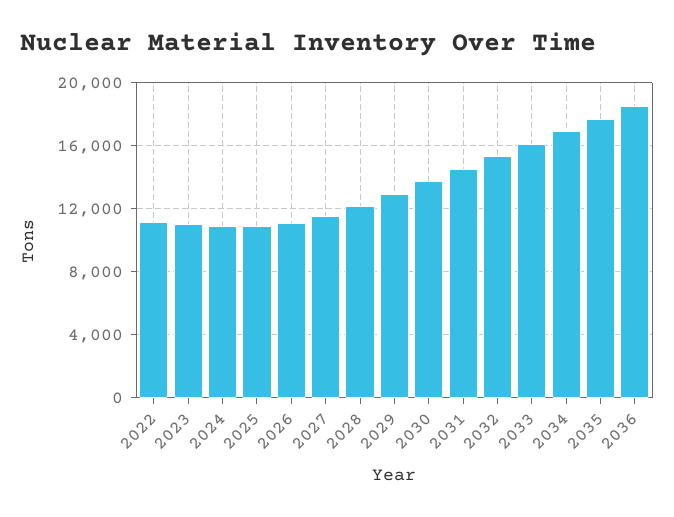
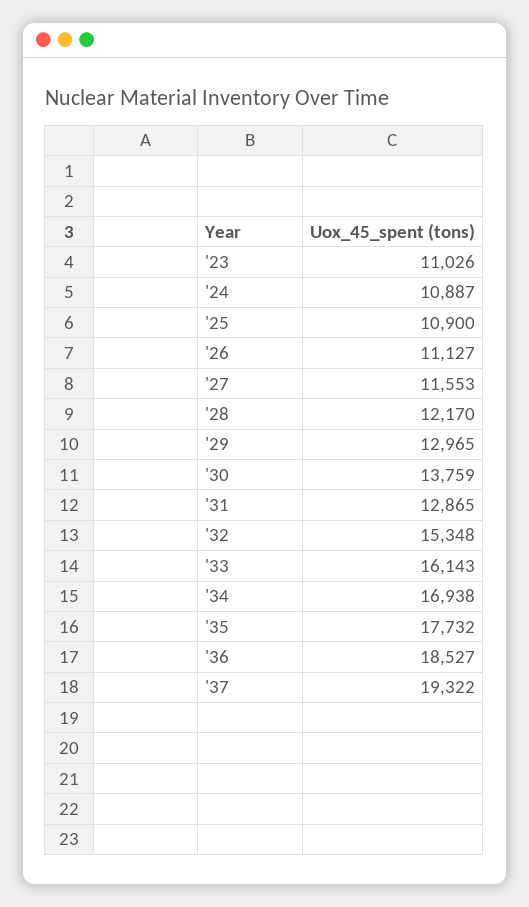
2022: 11000 -> none
2031: 14500 -> 12865
'37: none -> 19322

